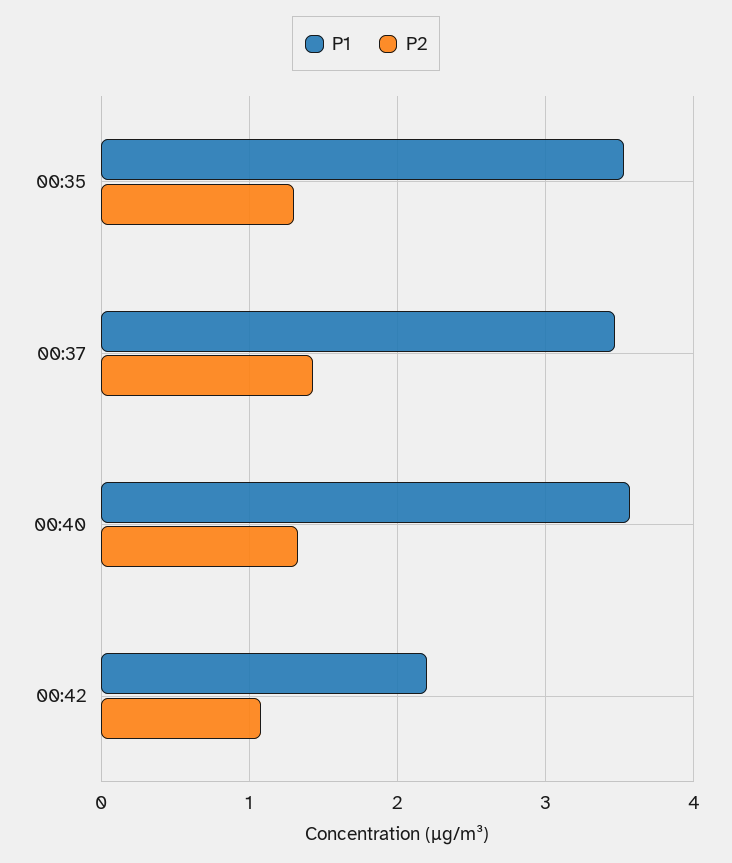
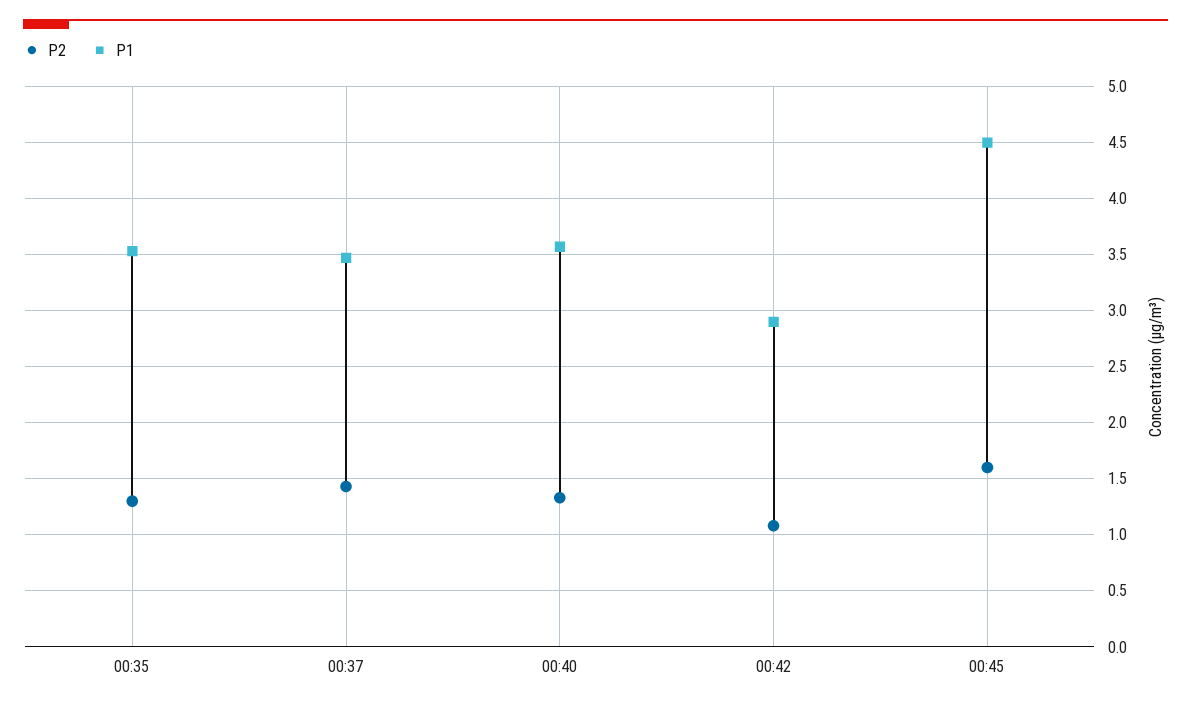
P1, 00:42: 2.2 -> 2.9
P2, 00:45: none -> 1.6
P1, 00:45: none -> 4.5

